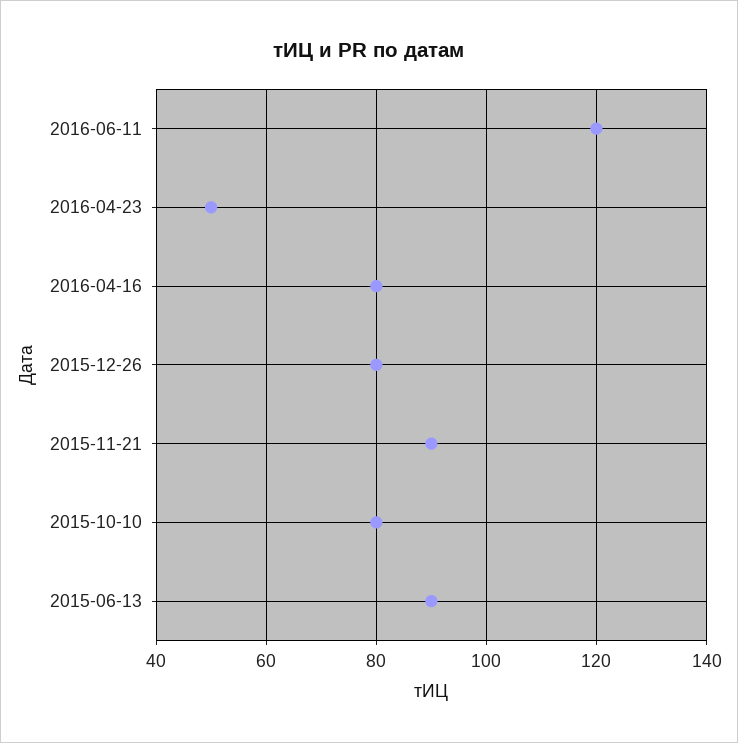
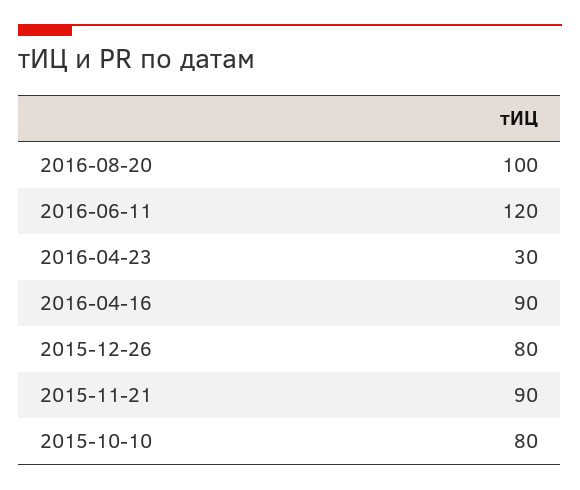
2016-04-23: 50 -> 30
2016-04-16: 80 -> 90
2015-06-13: 90 -> none
2016-08-20: none -> 100

